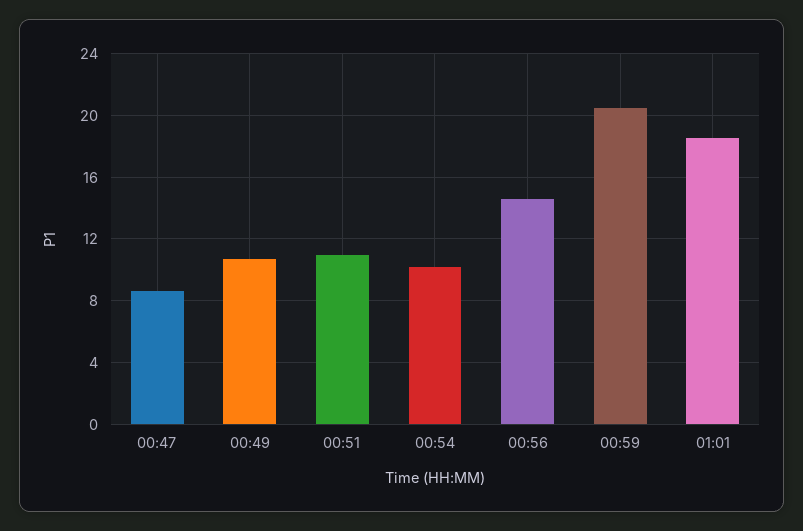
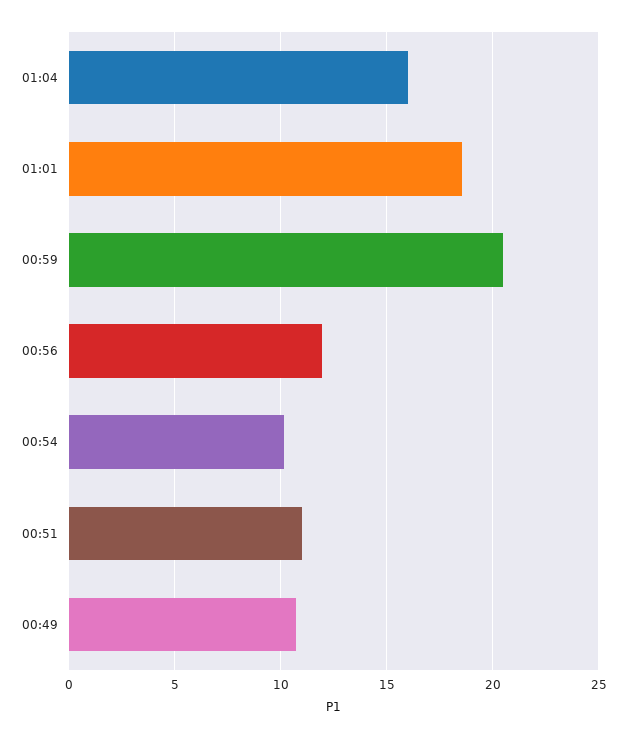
00:47: 8.5 -> none
00:56: 14.5 -> 12
01:04: none -> 16

